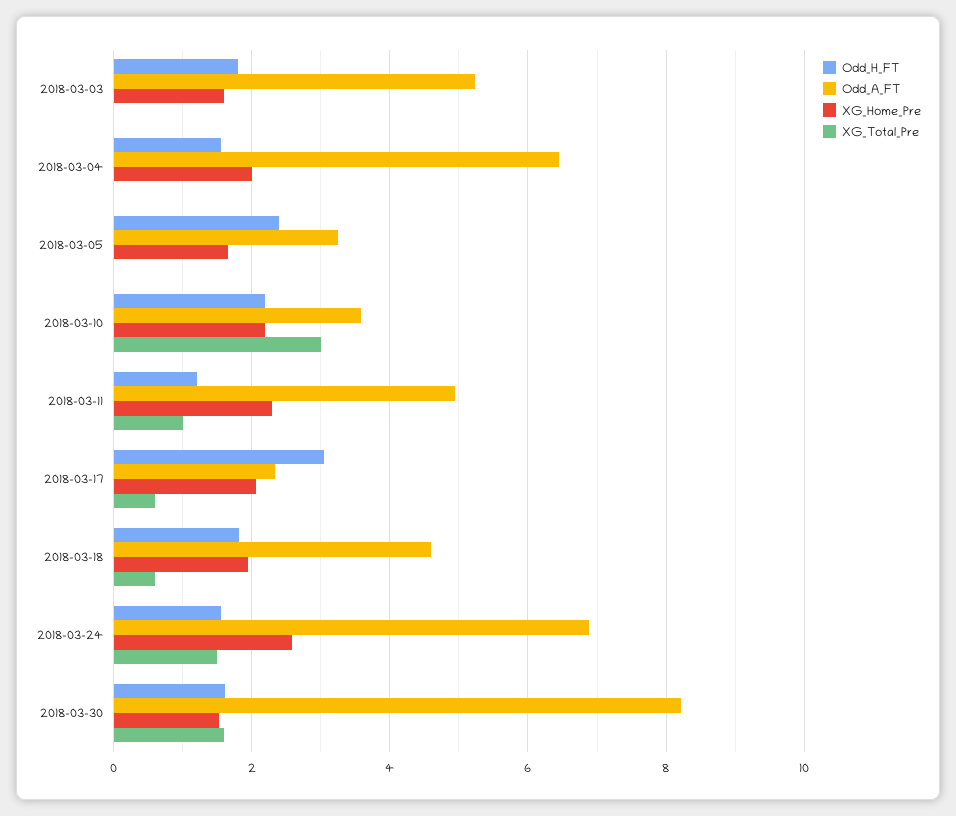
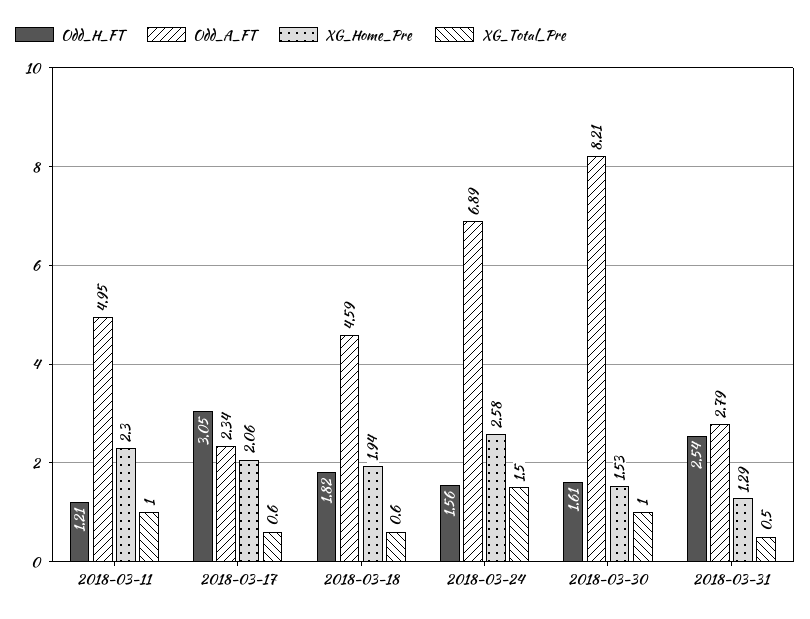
Odd_H_FT, 2018-03-03: 1.8 -> none
Odd_A_FT, 2018-03-03: 5.2 -> none
XG_Home_Pre, 2018-03-03: 1.6 -> none
XG_Total_Pre, 2018-03-03: 0 -> none
Odd_H_FT, 2018-03-04: 1.6 -> none
Odd_A_FT, 2018-03-04: 6.4 -> none
XG_Home_Pre, 2018-03-04: 2 -> none
XG_Total_Pre, 2018-03-04: 0 -> none
Odd_H_FT, 2018-03-05: 2.4 -> none
Odd_A_FT, 2018-03-05: 3.2 -> none
XG_Home_Pre, 2018-03-05: 1.6 -> none
XG_Total_Pre, 2018-03-05: 0 -> none
Odd_H_FT, 2018-03-10: 2.2 -> none
Odd_A_FT, 2018-03-10: 3.6 -> none
XG_Home_Pre, 2018-03-10: 2.2 -> none
XG_Total_Pre, 2018-03-10: 3 -> none
XG_Total_Pre, 2018-03-30: 1.6 -> 1
Odd_H_FT, 2018-03-31: none -> 2.54
Odd_A_FT, 2018-03-31: none -> 2.79
XG_Home_Pre, 2018-03-31: none -> 1.29
XG_Total_Pre, 2018-03-31: none -> 0.5

